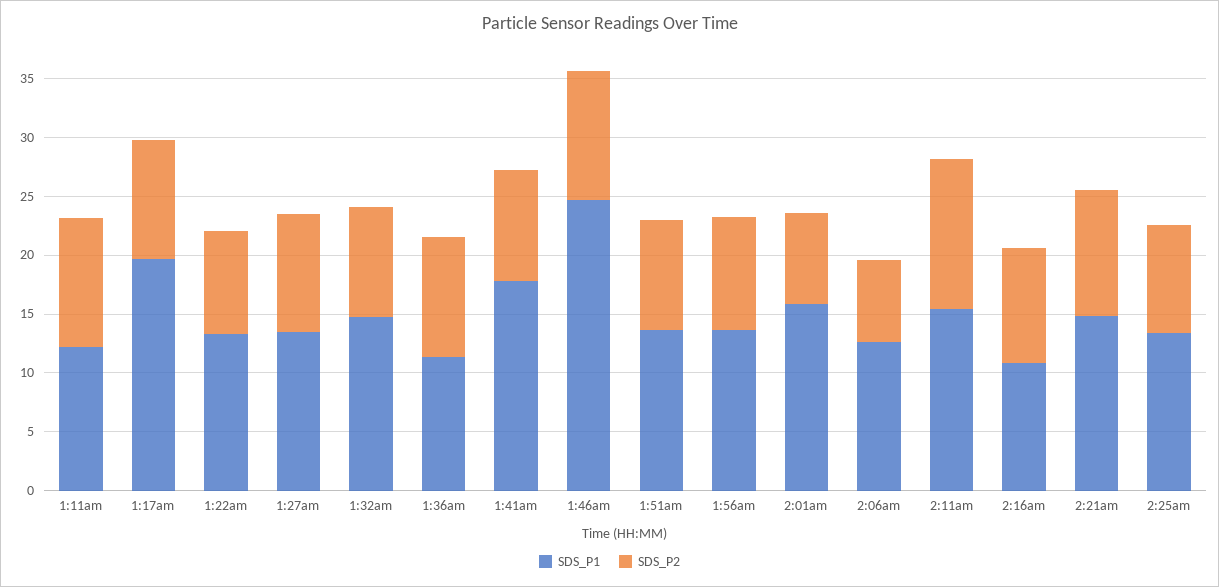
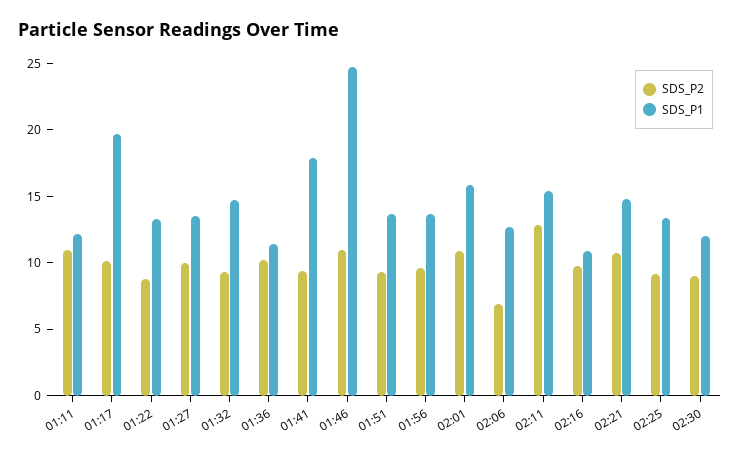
SDS_P2, 2:01am: 8 -> 11
SDS_P2, 02:30: none -> 9
SDS_P1, 02:30: none -> 12

